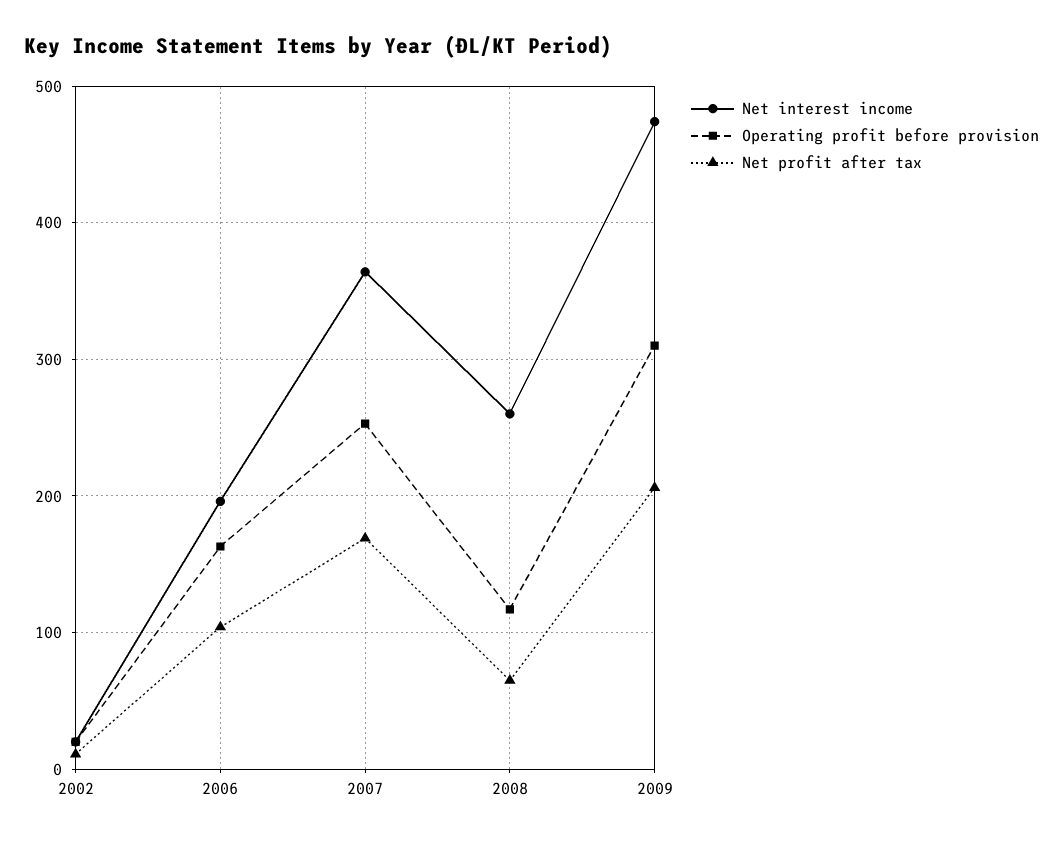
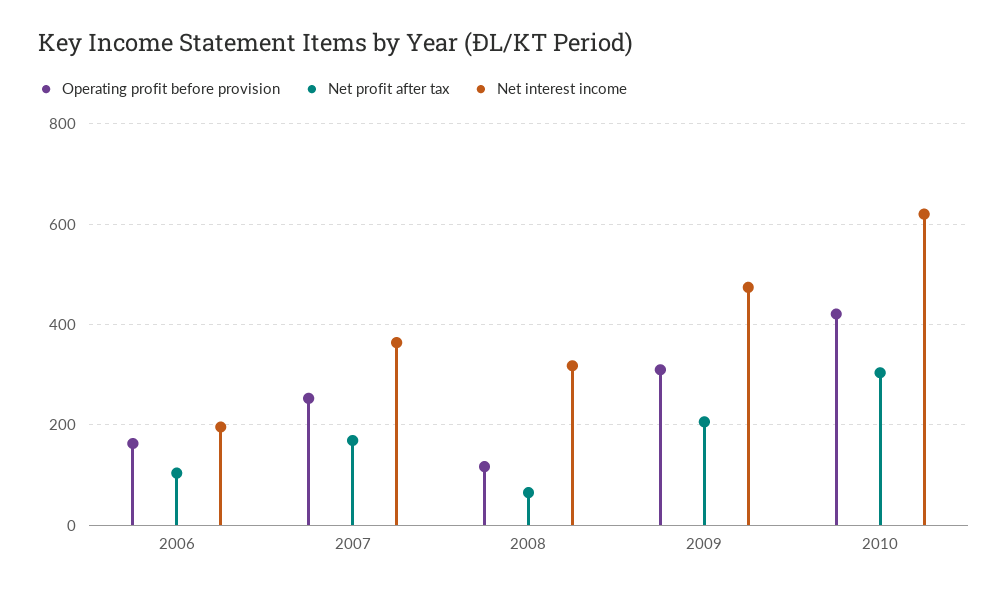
Net interest income, 2002: 20 -> none
Operating profit before provision, 2002: 20 -> none
Net profit after tax, 2002: 10 -> none
Net interest income, 2008: 260 -> 320
Operating profit before provision, 2010: none -> 420
Net profit after tax, 2010: none -> 300
Net interest income, 2010: none -> 620

